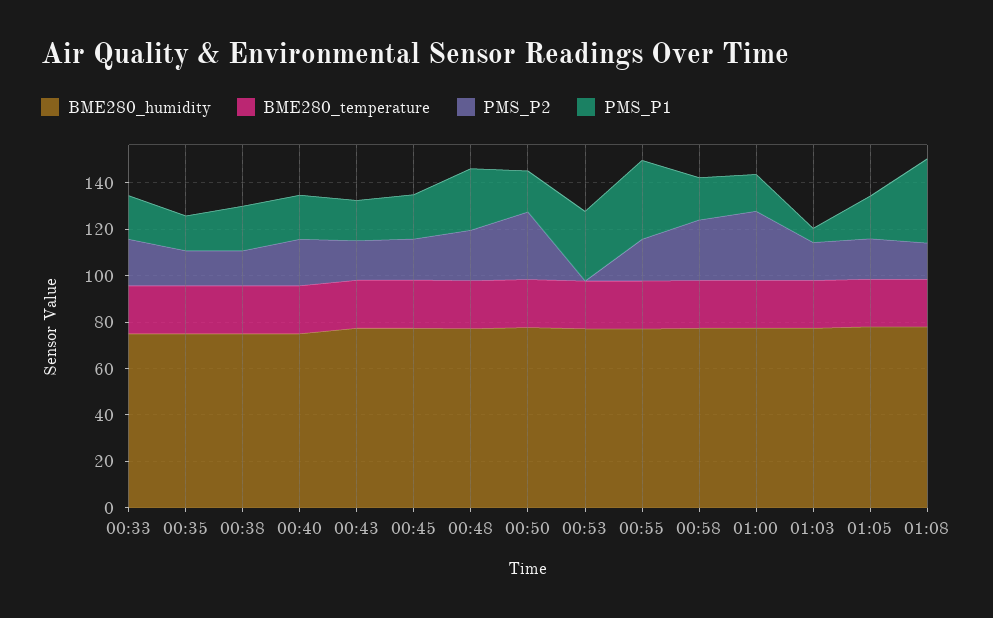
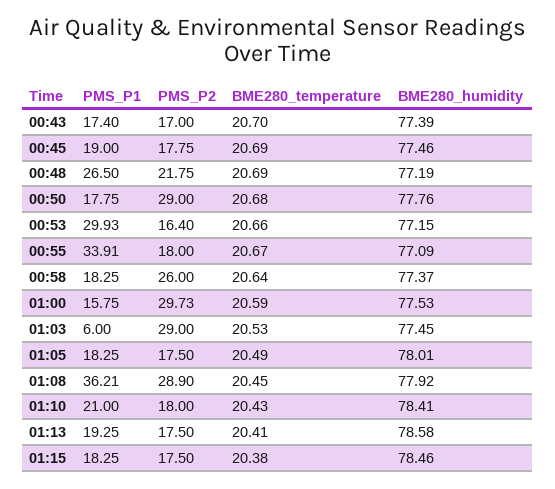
BME280_humidity, 00:33: 75 -> none
BME280_temperature, 00:33: 20 -> none
PMS_P2, 00:33: 20 -> none
PMS_P1, 00:33: 20 -> none
BME280_humidity, 00:35: 75 -> none
BME280_temperature, 00:35: 20 -> none
PMS_P2, 00:35: 15 -> none
PMS_P1, 00:35: 15 -> none
BME280_humidity, 00:38: 75 -> none
BME280_temperature, 00:38: 20 -> none
PMS_P2, 00:38: 15 -> none
PMS_P1, 00:38: 20 -> none
BME280_humidity, 00:40: 75 -> none
BME280_temperature, 00:40: 20 -> none
PMS_P2, 00:40: 20 -> none
PMS_P1, 00:40: 20 -> none
PMS_P2, 00:53: 0 -> 16.4
PMS_P2, 01:03: 15 -> 29
PMS_P2, 01:08: 15 -> 28.9
PMS_P1, 01:10: none -> 21
PMS_P2, 01:10: none -> 18
BME280_temperature, 01:10: none -> 20.43
BME280_humidity, 01:10: none -> 78.41
PMS_P1, 01:13: none -> 19.25
PMS_P2, 01:13: none -> 17.5
BME280_temperature, 01:13: none -> 20.41
BME280_humidity, 01:13: none -> 78.58
PMS_P1, 01:15: none -> 18.25
PMS_P2, 01:15: none -> 17.5
BME280_temperature, 01:15: none -> 20.38
BME280_humidity, 01:15: none -> 78.46

